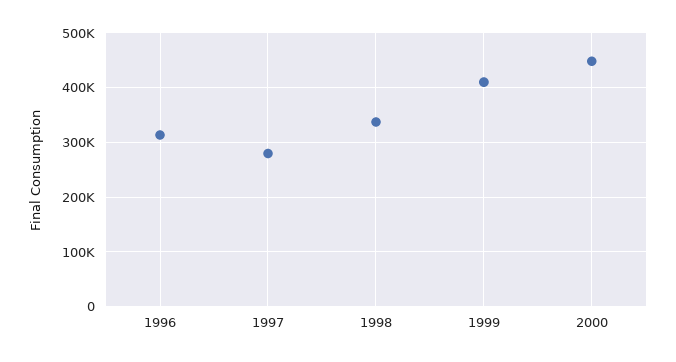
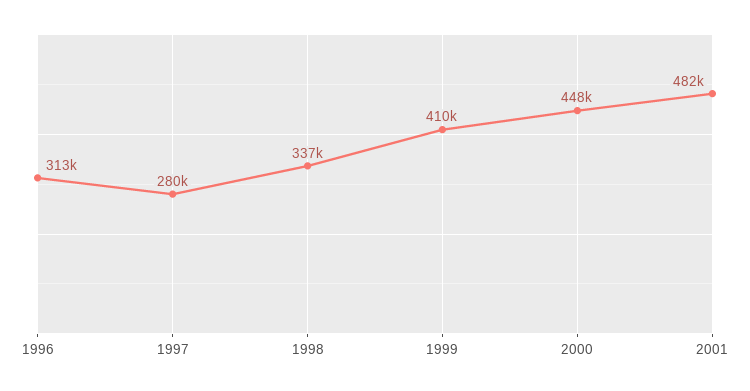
2001: none -> 482000

